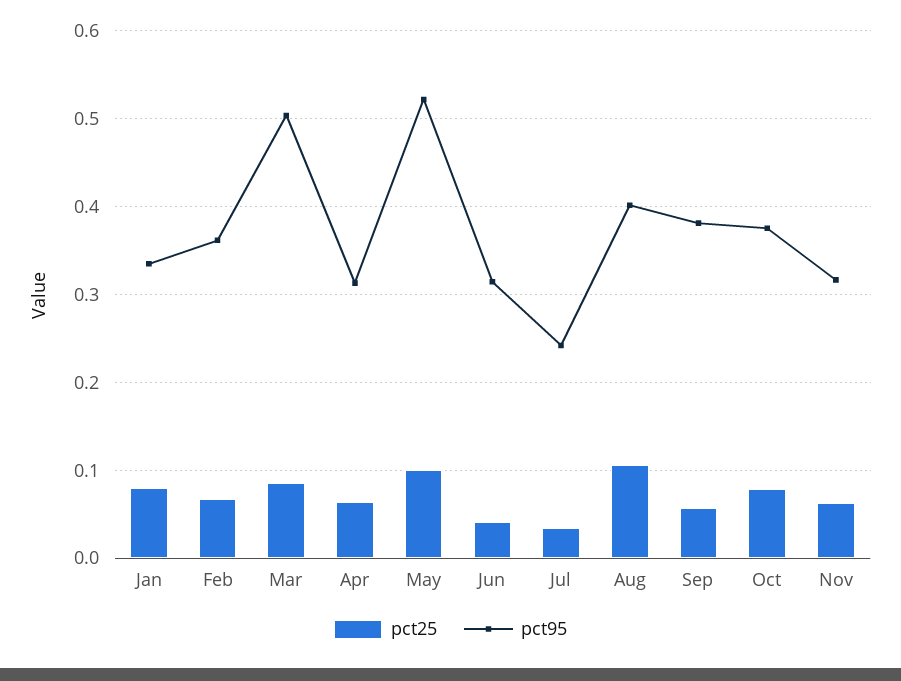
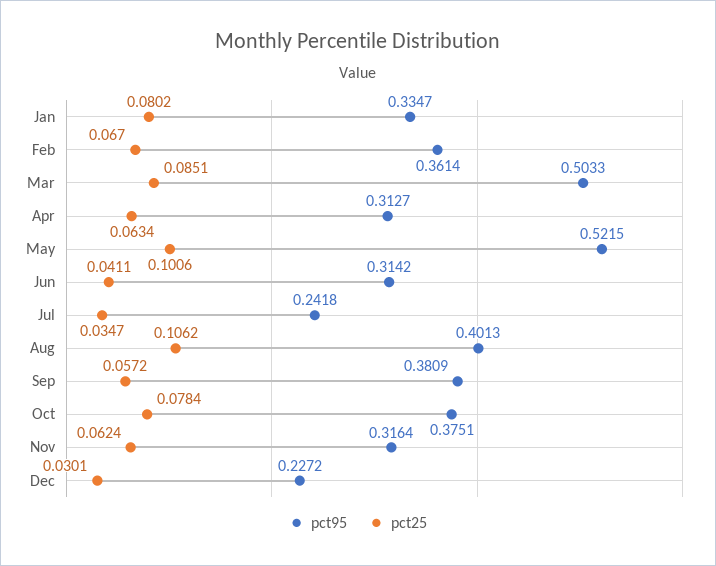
pct95, Dec: none -> 0.2272
pct25, Dec: none -> 0.0301

